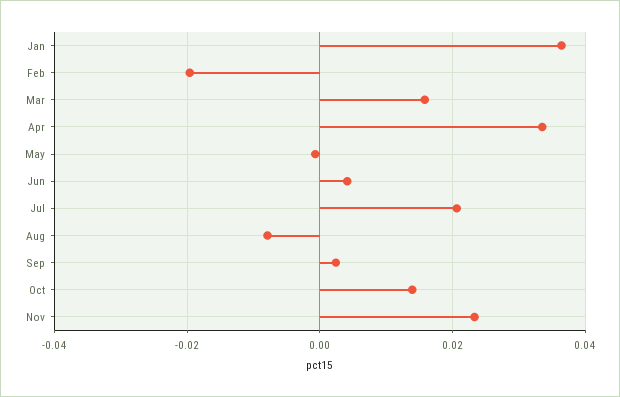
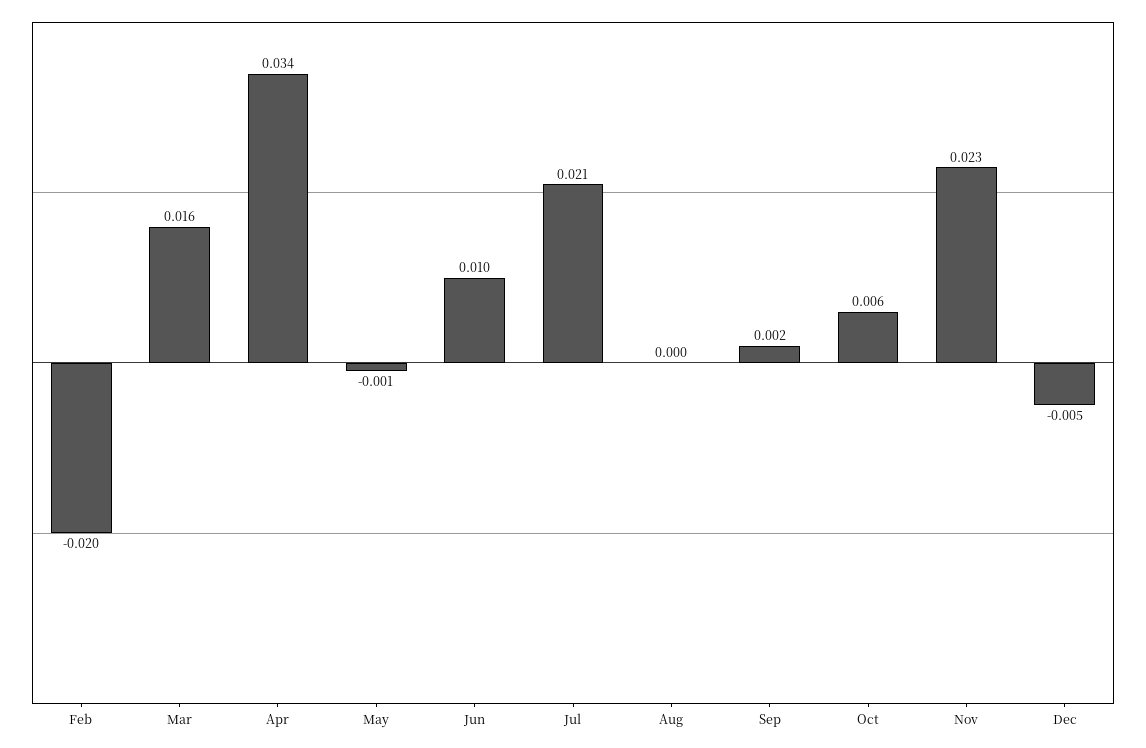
Jan: 0.036 -> none
Jun: 0.004 -> 0.01
Aug: -0.008 -> 0
Oct: 0.014 -> 0.006
Dec: none -> -0.005

